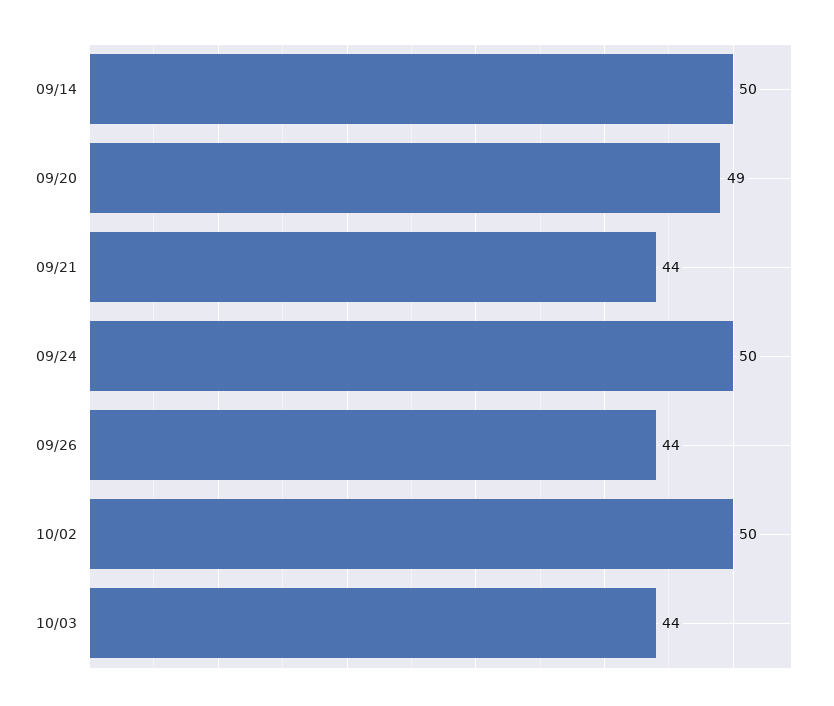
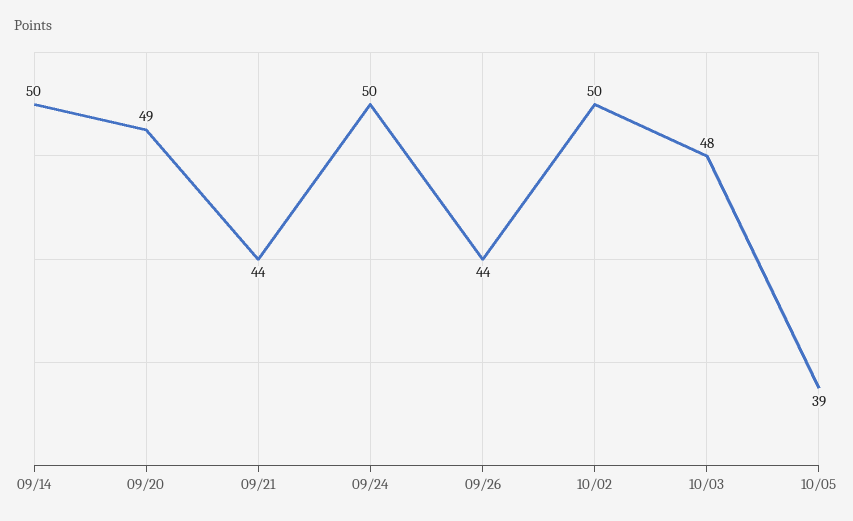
10/03: 44 -> 48
10/05: none -> 39

